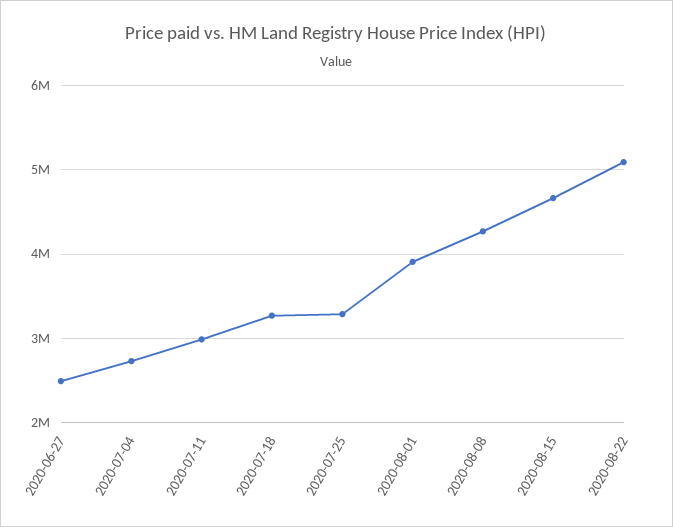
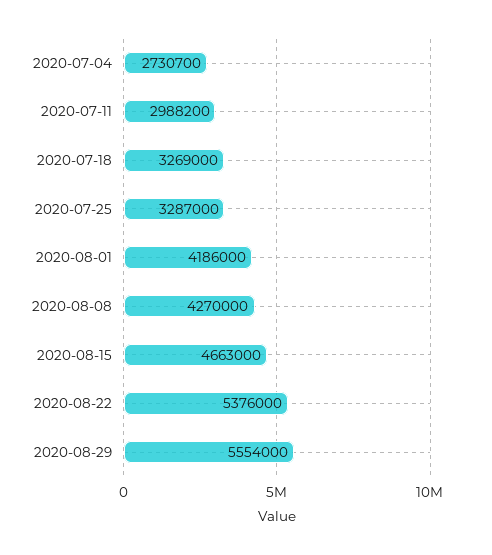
2020-06-27: 2500000 -> none
2020-08-01: 3900000 -> 4186000
2020-08-22: 5100000 -> 5376000
2020-08-29: none -> 5554000

